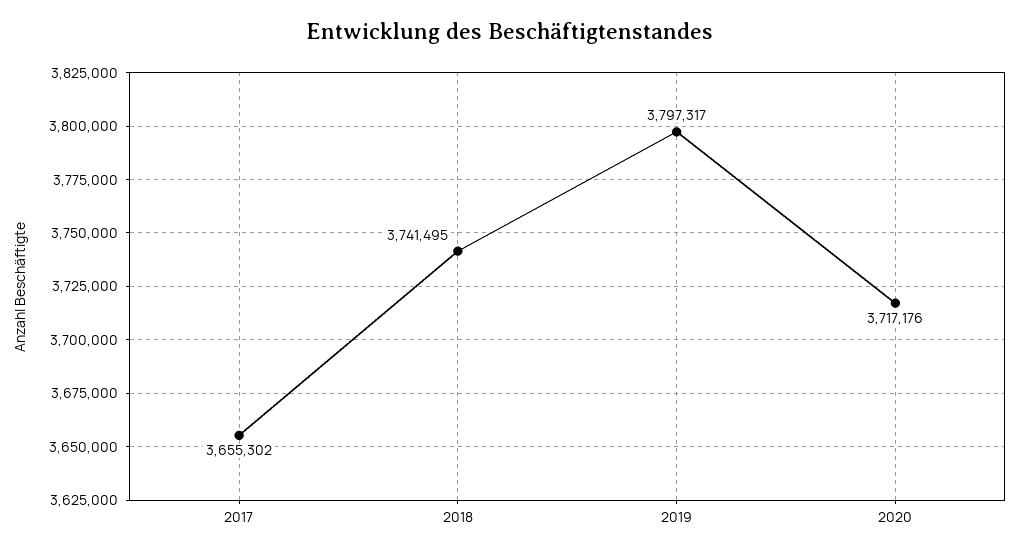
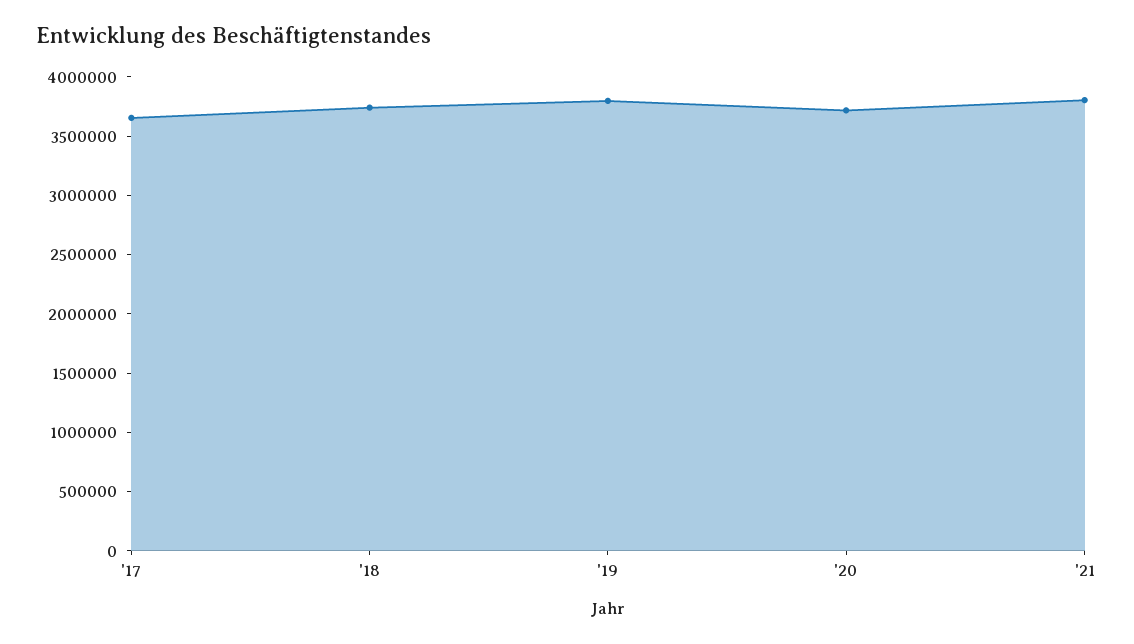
'21: none -> 3800000

